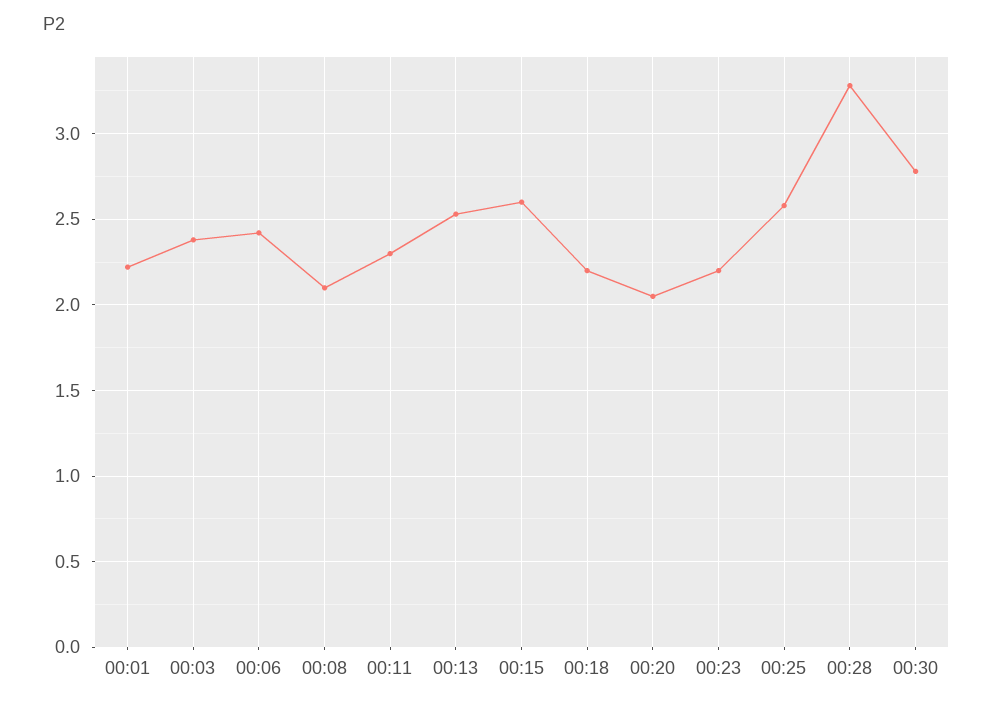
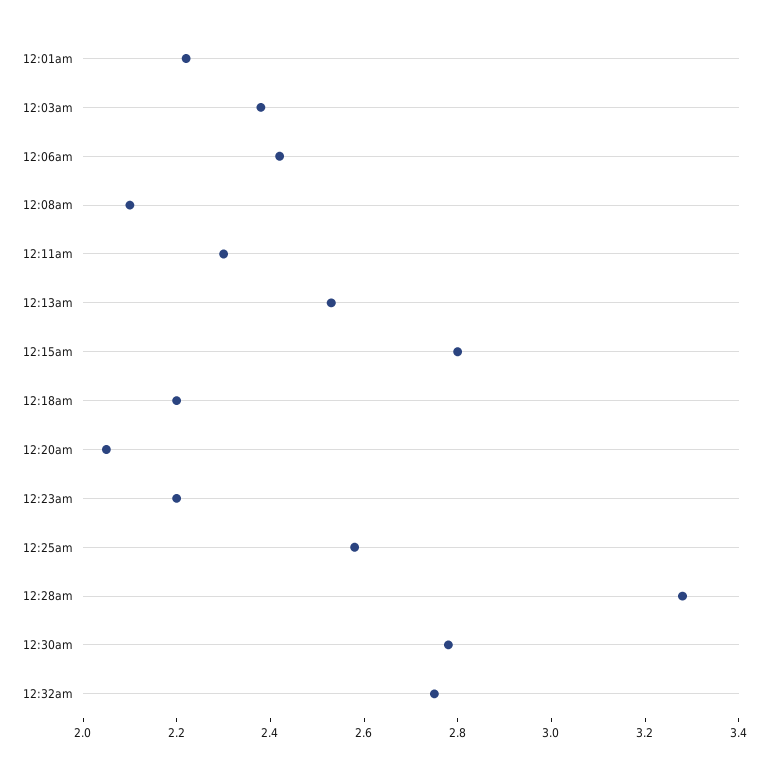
00:15: 2.6 -> 2.8
12:32am: none -> 2.75

